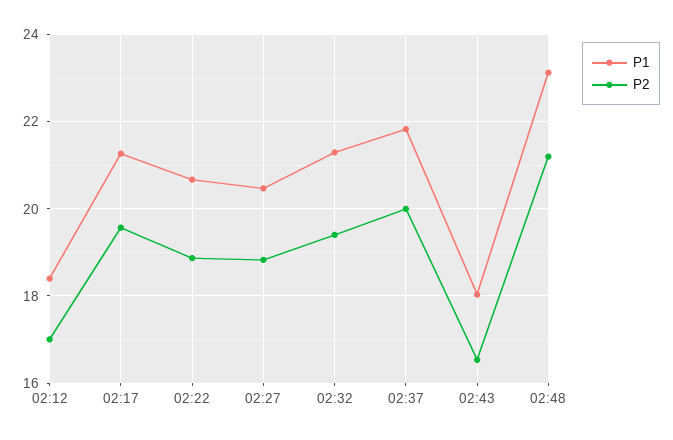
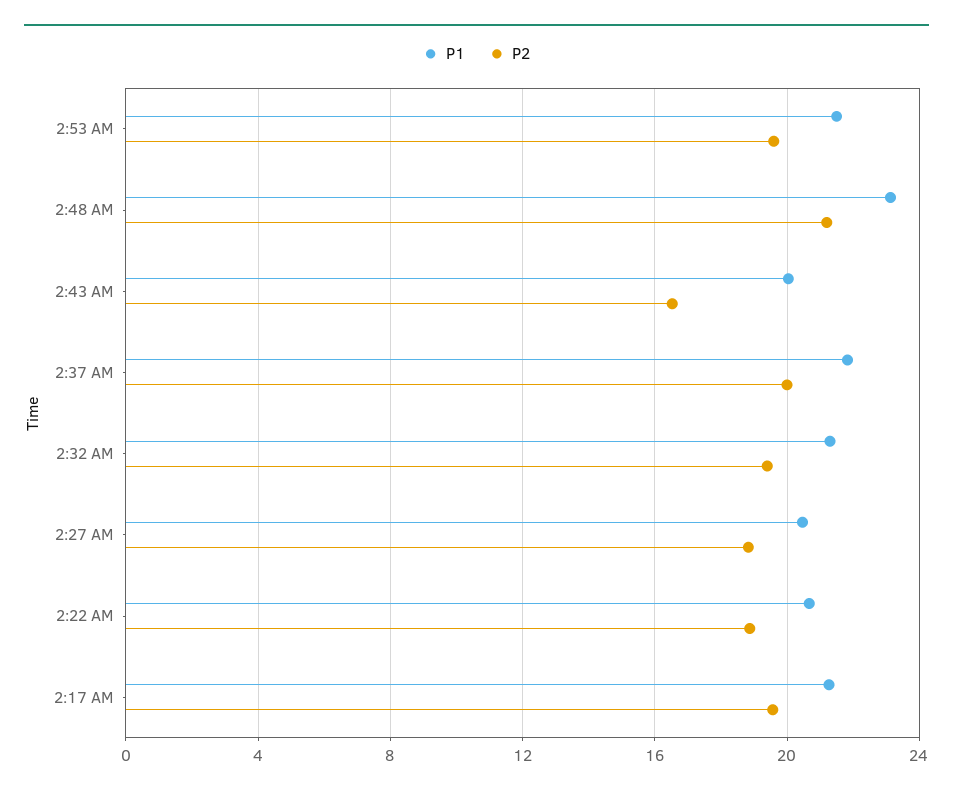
P1, 02:12: 18.4 -> none
P2, 02:12: 17 -> none
P1, 02:43: 18 -> 20
P1, 2:53 AM: none -> 21.5
P2, 2:53 AM: none -> 19.5

